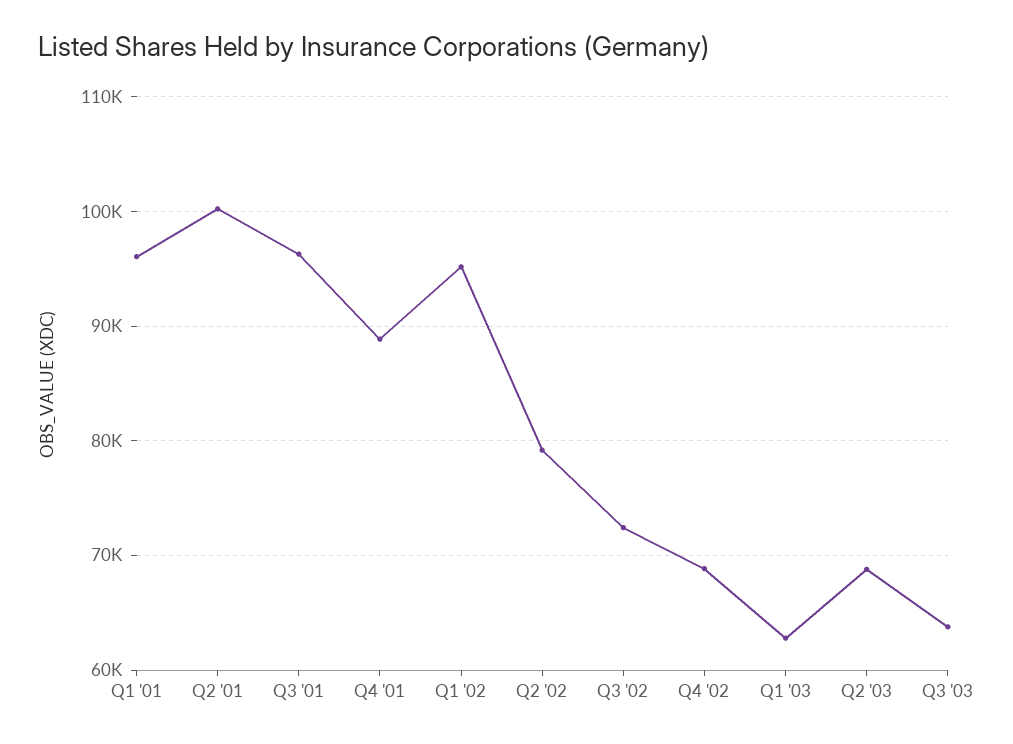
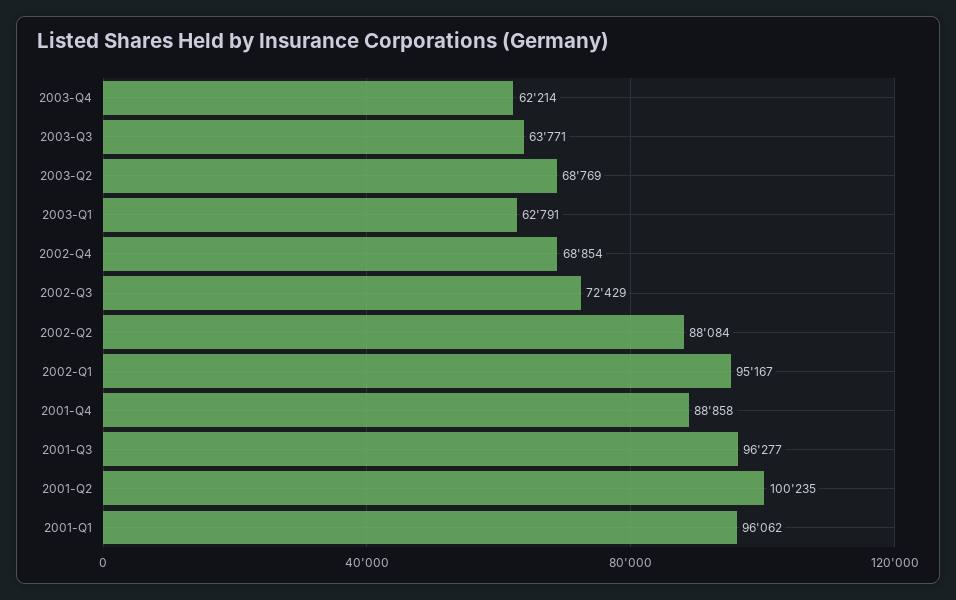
Q2 '02: 79000 -> 88084
2003-Q4: none -> 62214

